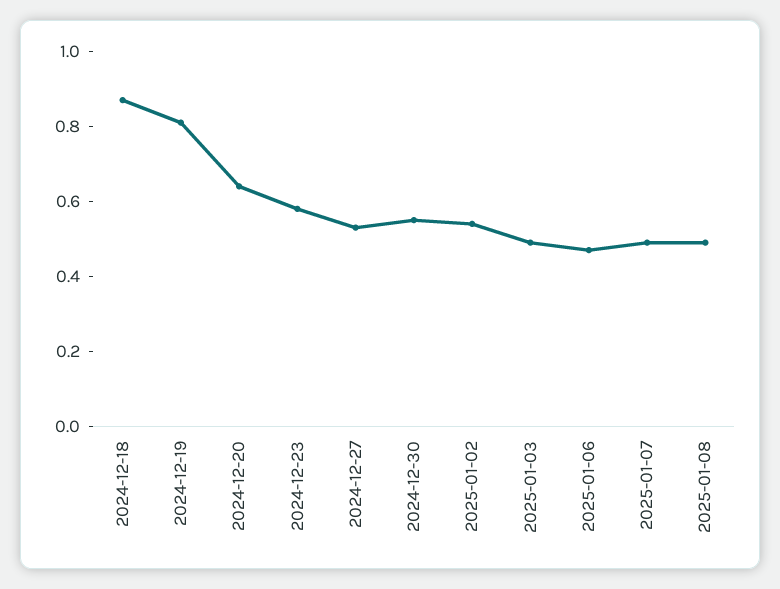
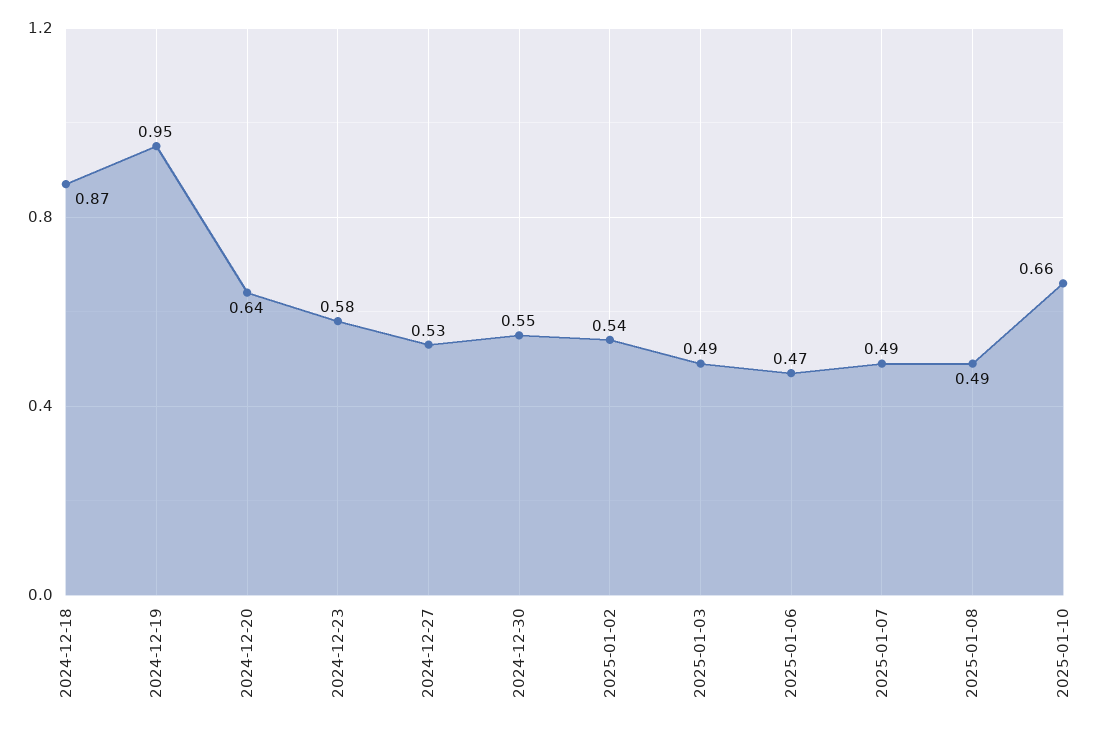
2024-12-19: 0.8 -> 0.95
2025-01-10: none -> 0.66

